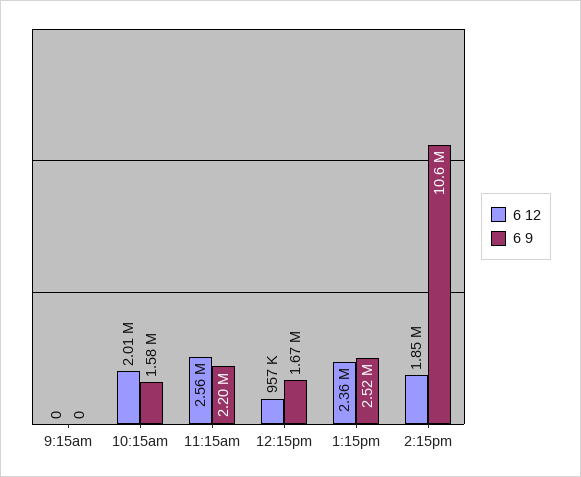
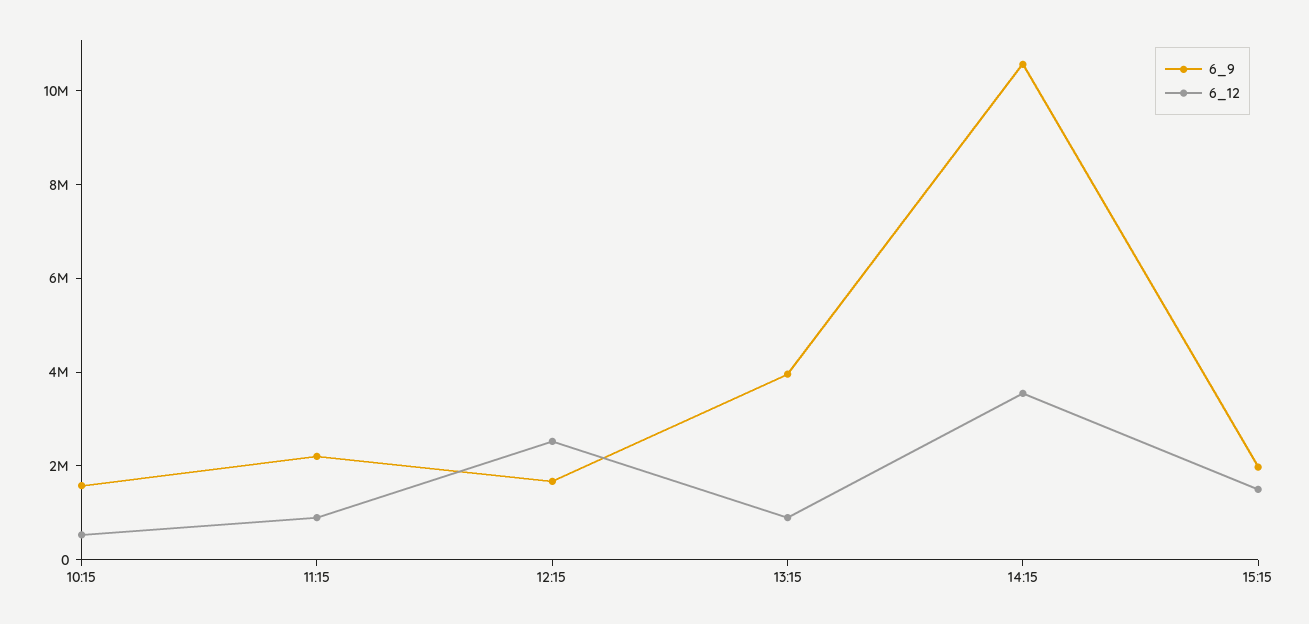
6 12, 9:15am: 0 -> none
6 9, 9:15am: 0 -> none
6 12, 10:15am: 2010000 -> 500000
6 12, 11:15am: 2560000 -> 1000000
6 12, 12:15pm: 957000 -> 2500000
6 12, 1:15pm: 2360000 -> 1000000
6 9, 1:15pm: 2520000 -> 4000000
6 12, 2:15pm: 1850000 -> 3500000
6 9, 15:15: none -> 2000000
6 12, 15:15: none -> 1500000

